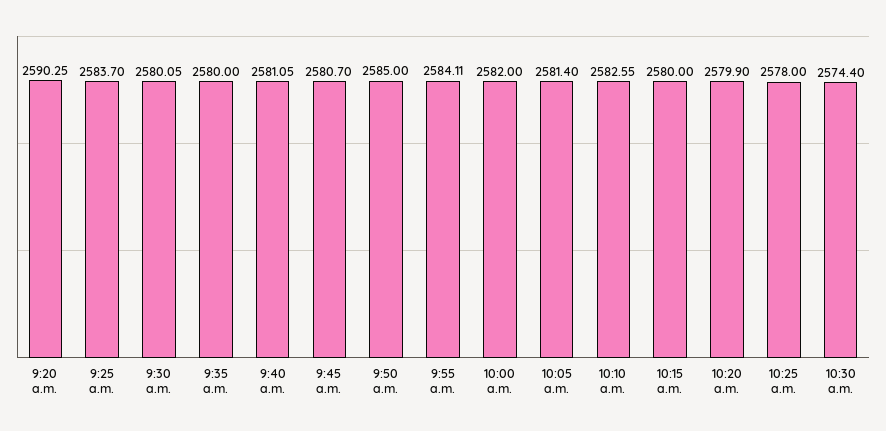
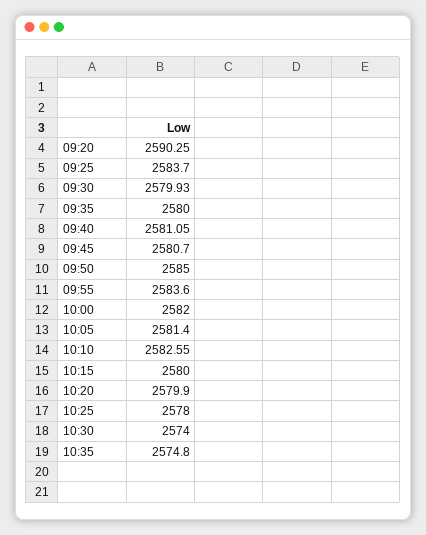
9:30 a.m.: 2580.05 -> 2579.93
9:55 a.m.: 2584.11 -> 2583.6
10:30 a.m.: 2574.4 -> 2574
10:35: none -> 2574.8

